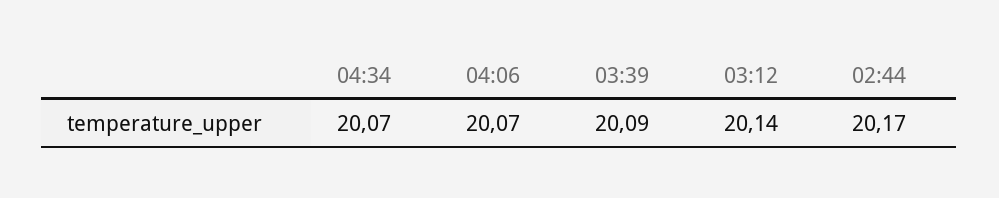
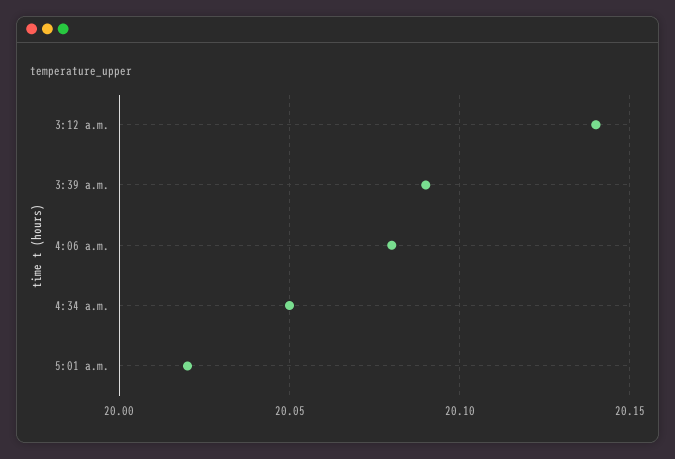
04:34: 20.07 -> 20.05
04:06: 20.07 -> 20.08
02:44: 20.17 -> none
5:01 a.m.: none -> 20.02

